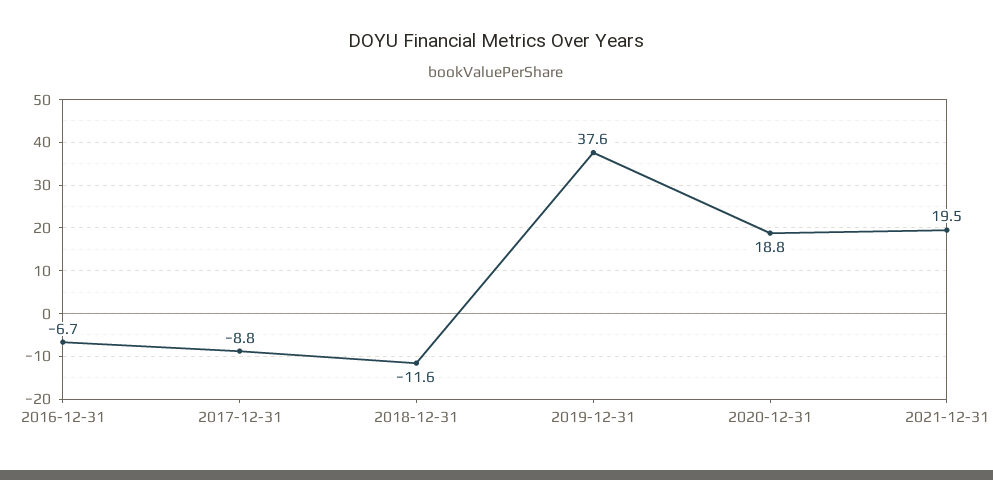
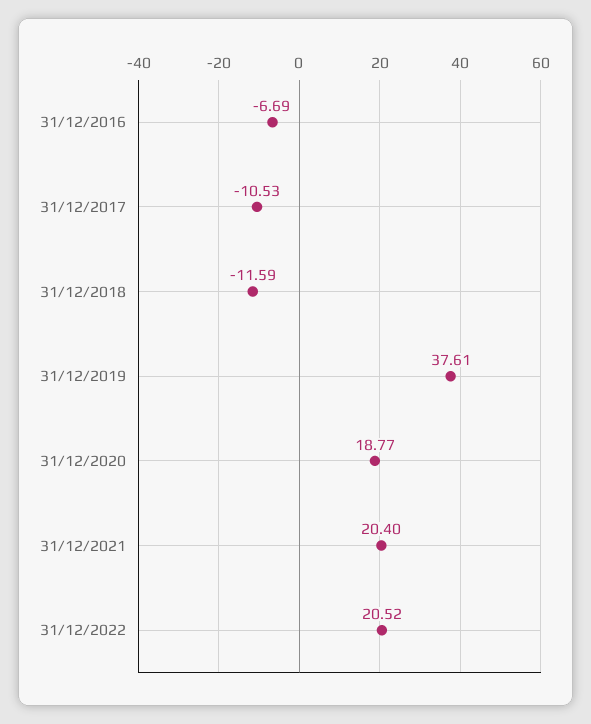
2017-12-31: -8.8 -> -10.53
2021-12-31: 19.5 -> 20.4
31/12/2022: none -> 20.52

